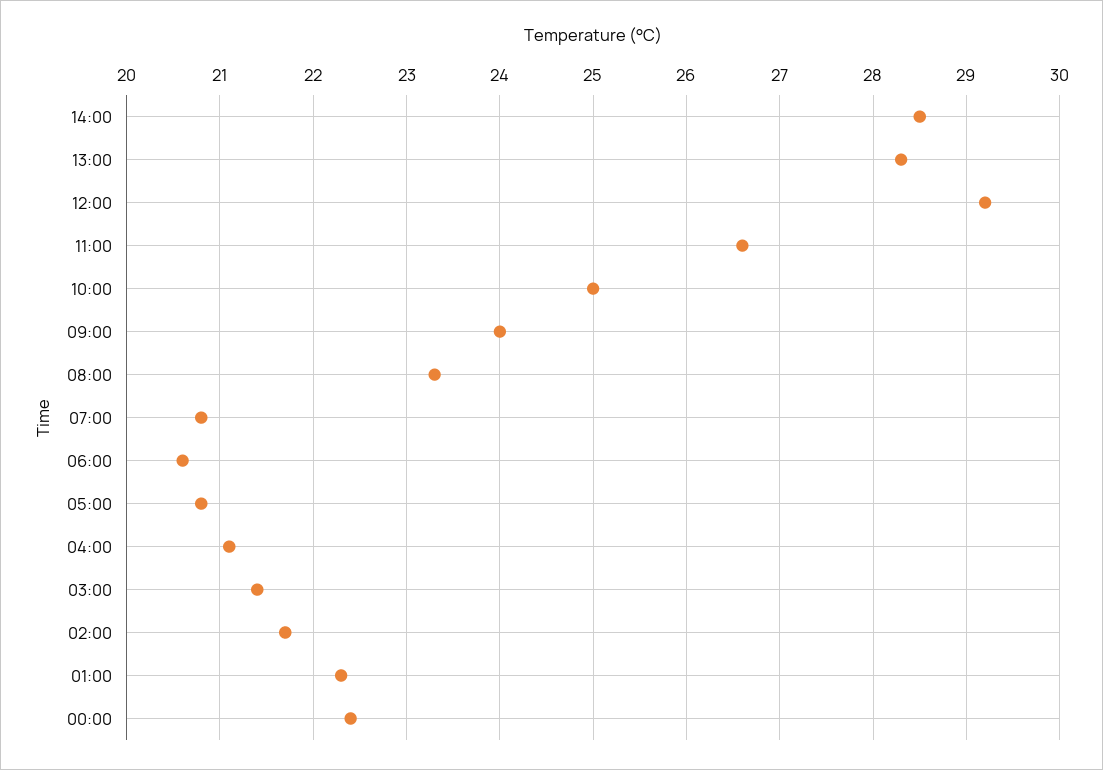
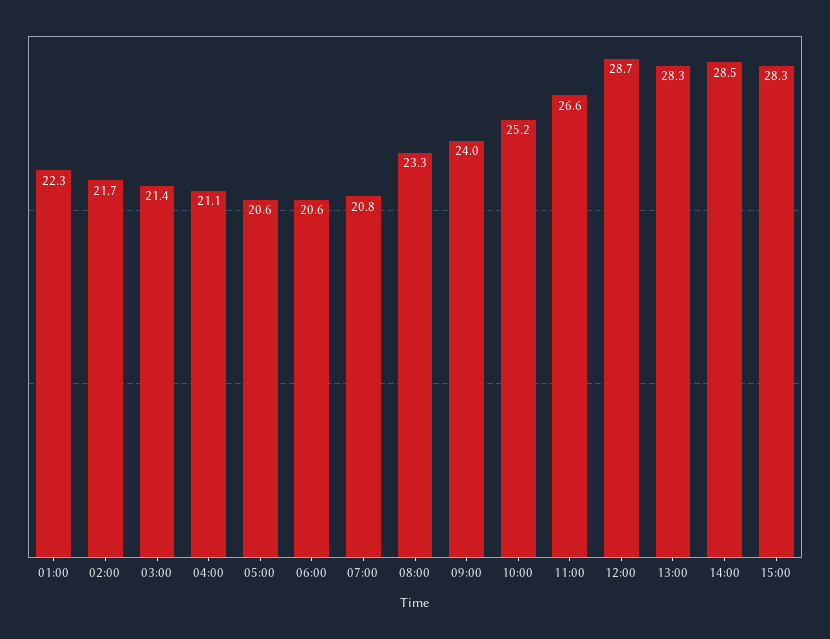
12:00: 29.2 -> 28.7
10:00: 25 -> 25.2
05:00: 20.8 -> 20.6
00:00: 22.4 -> none
15:00: none -> 28.3

